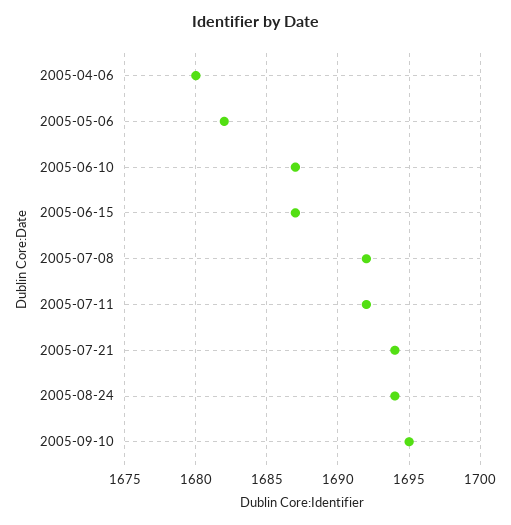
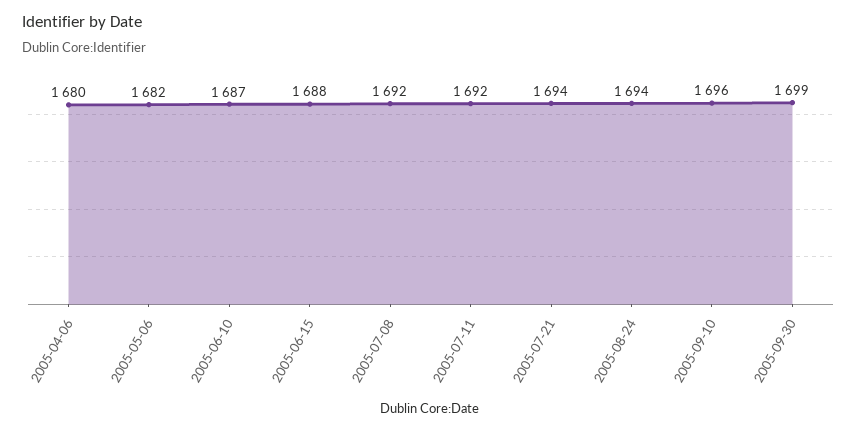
2005-06-15: 1687 -> 1688
2005-09-10: 1695 -> 1696
2005-09-30: none -> 1699

